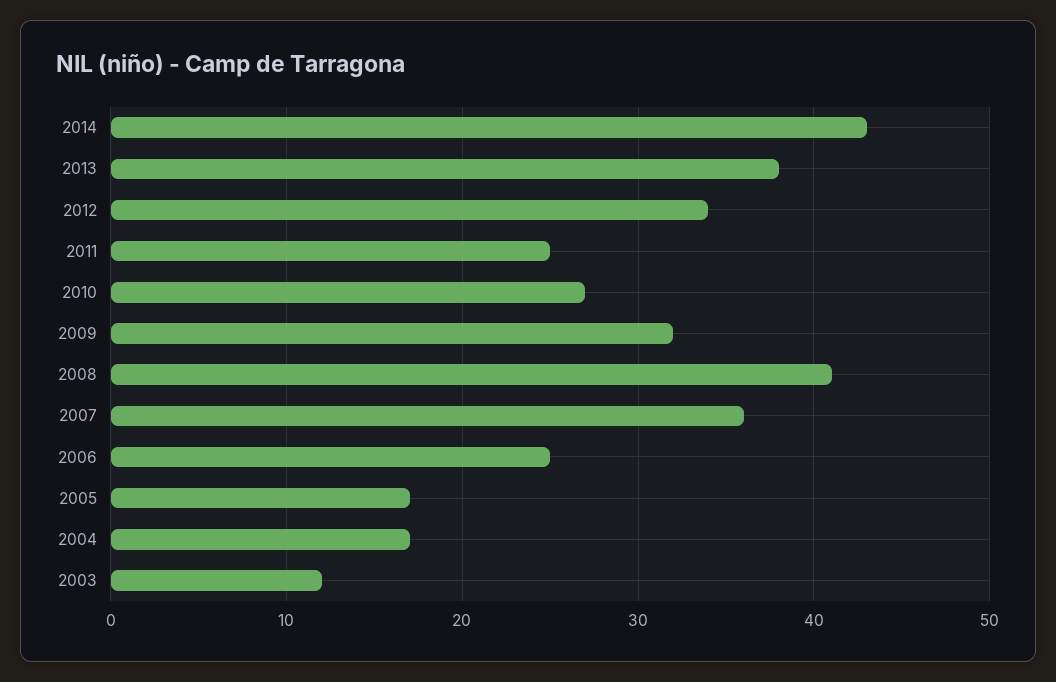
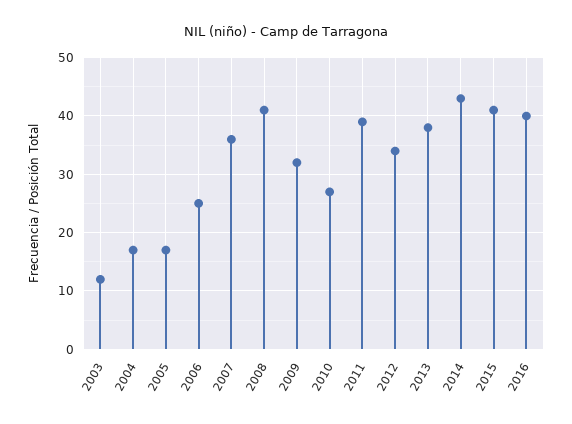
2011: 25 -> 40
2015: none -> 40
2016: none -> 40

